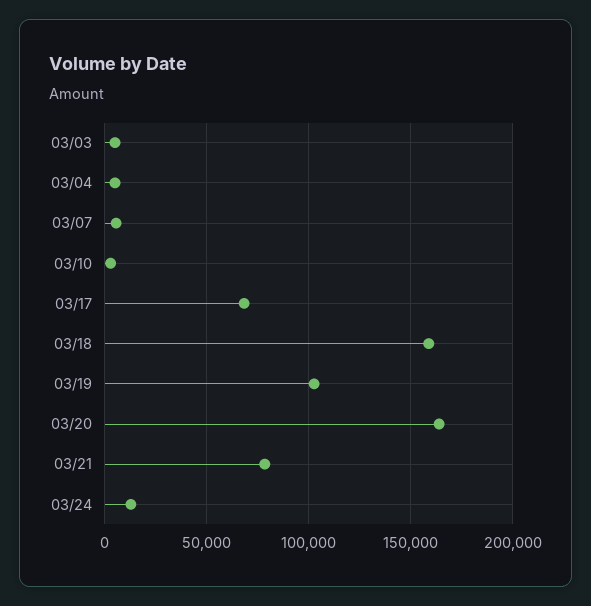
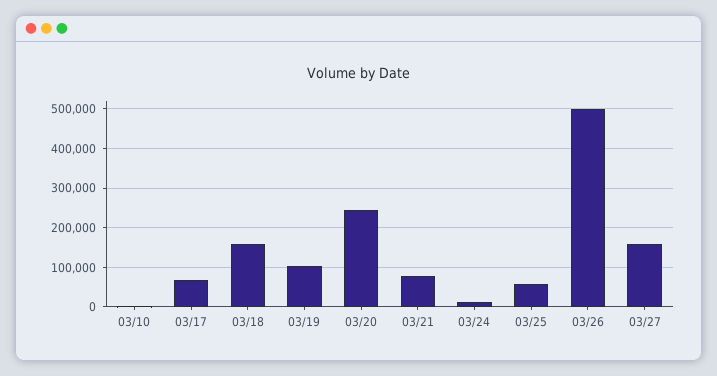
03/03: 5000 -> none
03/04: 5000 -> none
03/07: 5000 -> none
03/20: 165000 -> 240000
03/25: none -> 60000
03/26: none -> 500000
03/27: none -> 160000

